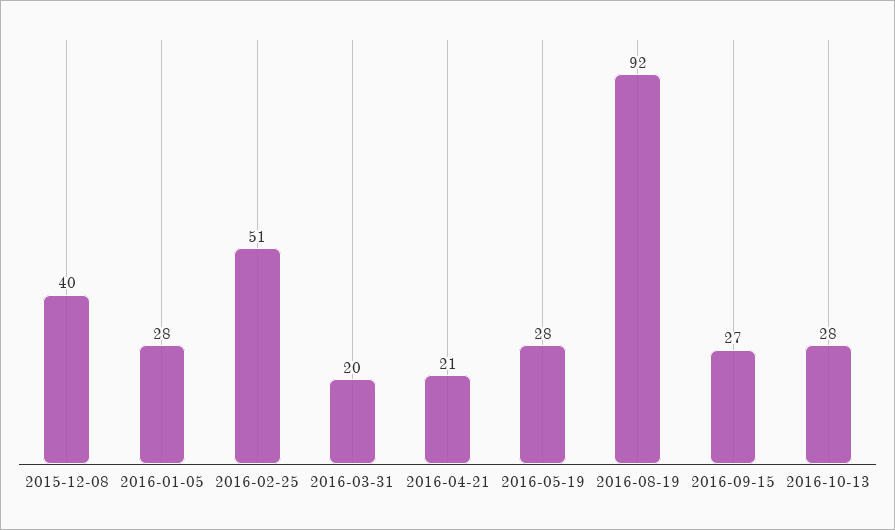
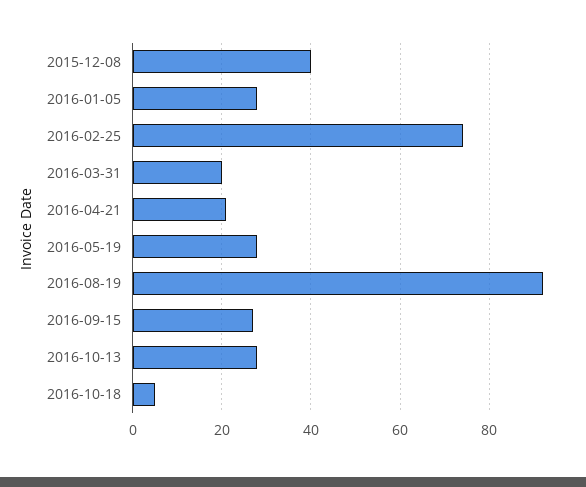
2016-02-25: 51 -> 75
2016-10-18: none -> 5

